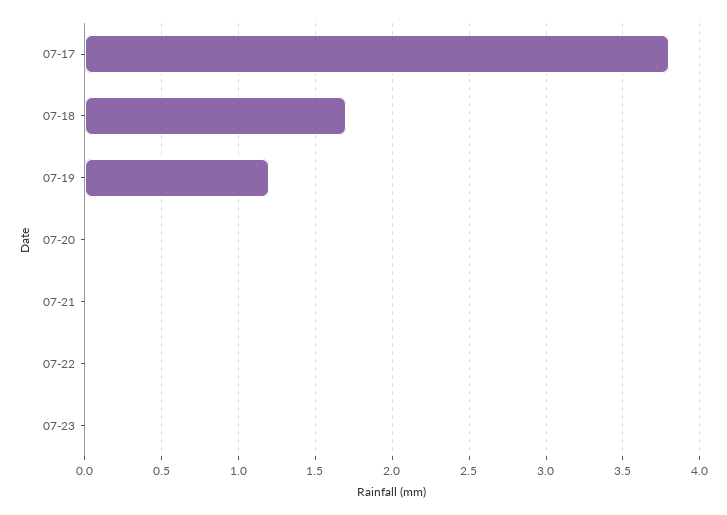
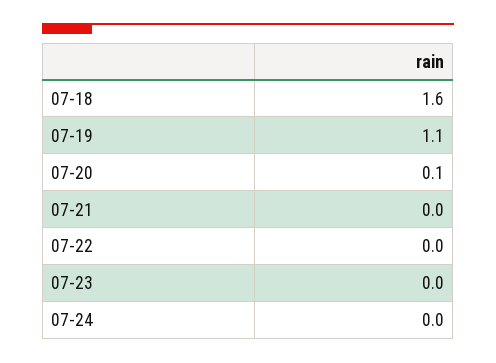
07-17: 3.8 -> none
07-18: 1.7 -> 1.6
07-19: 1.2 -> 1.1
07-20: 0 -> 0.1
07-24: none -> 0

